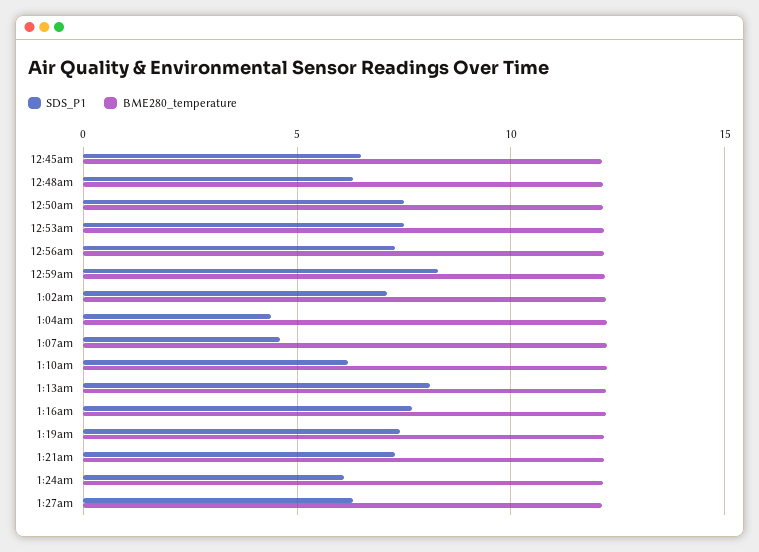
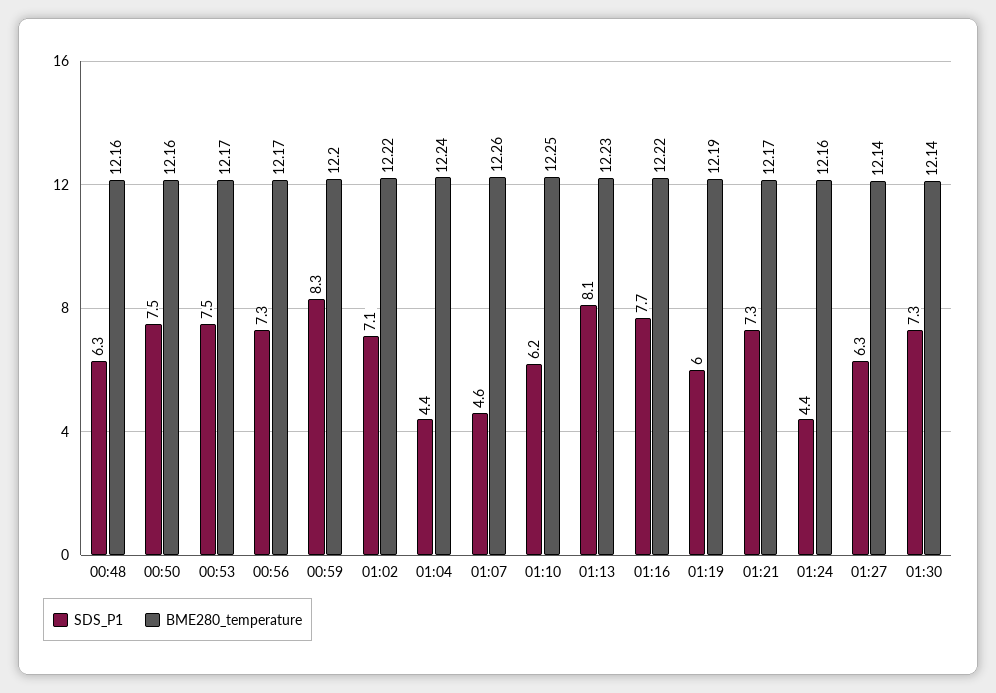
SDS_P1, 12:45am: 6.5 -> none
BME280_temperature, 12:45am: 12 -> none
SDS_P1, 1:19am: 7.5 -> 6
SDS_P1, 1:24am: 6 -> 4.4
SDS_P1, 01:30: none -> 7.3
BME280_temperature, 01:30: none -> 12.14

